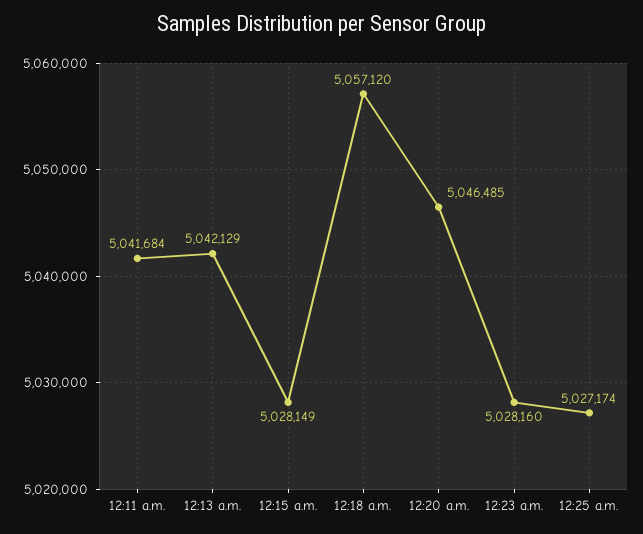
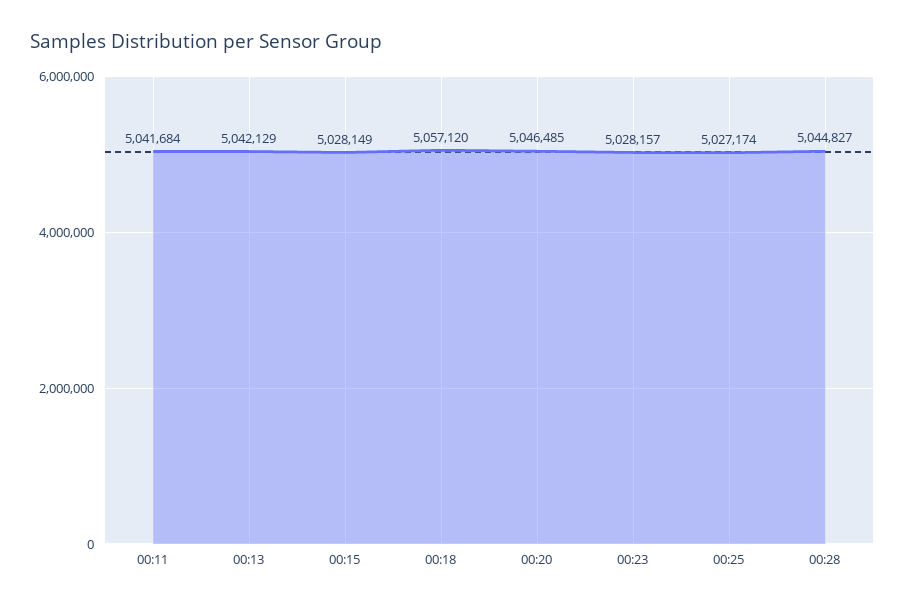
12:23 a.m.: 5028160 -> 5028157
00:28: none -> 5044827

